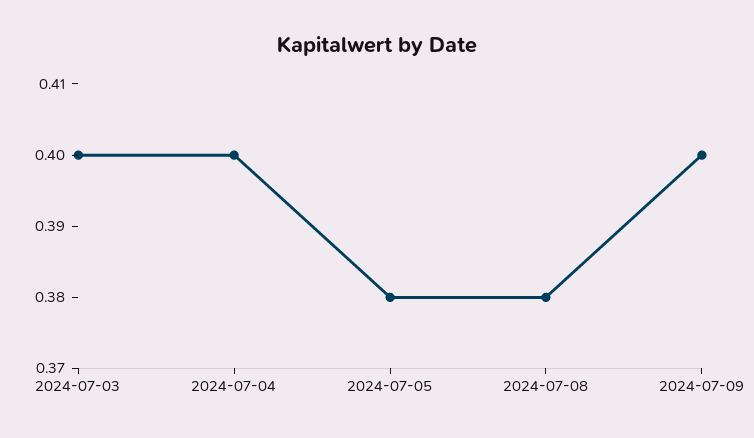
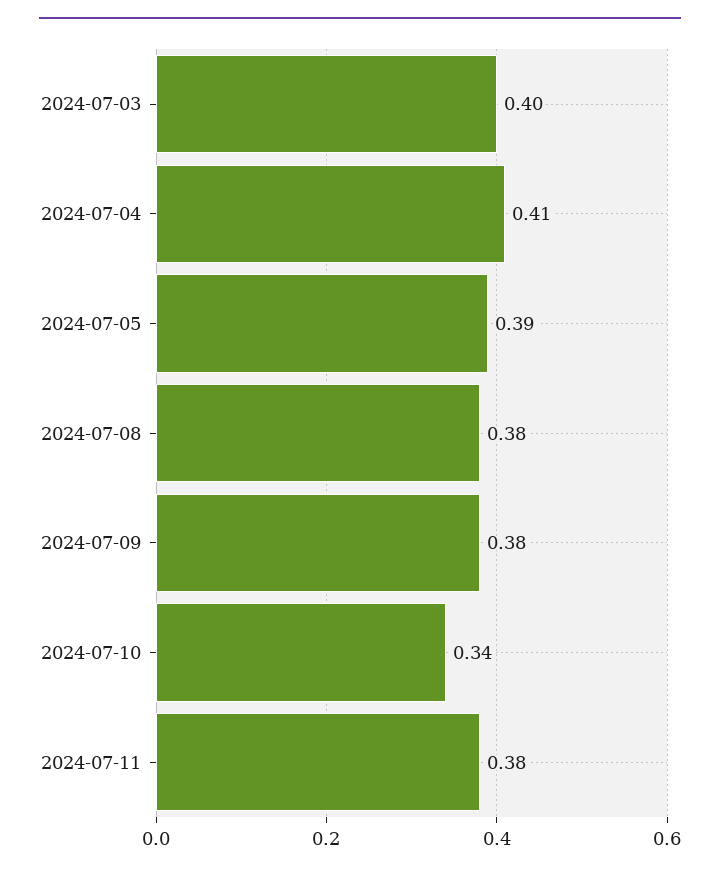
2024-07-04: 0.4 -> 0.41
2024-07-05: 0.38 -> 0.39
2024-07-09: 0.4 -> 0.38
2024-07-10: none -> 0.34
2024-07-11: none -> 0.38

